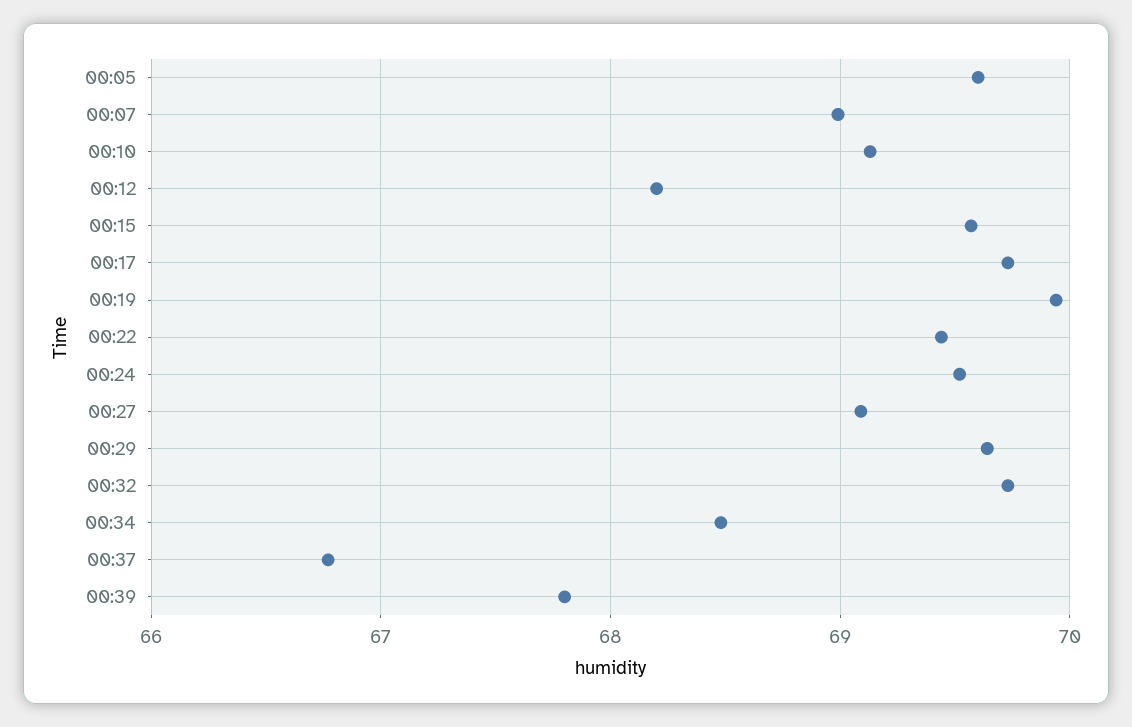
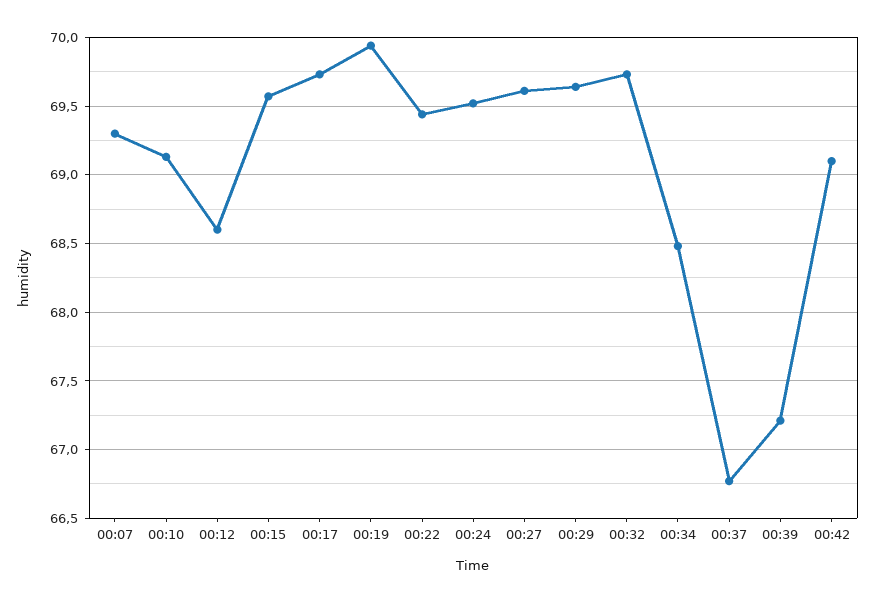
00:05: 69.6 -> none
00:07: 69 -> 69.3
00:12: 68.2 -> 68.6
00:27: 69.1 -> 69.6
00:39: 67.8 -> 67.2
00:42: none -> 69.1

